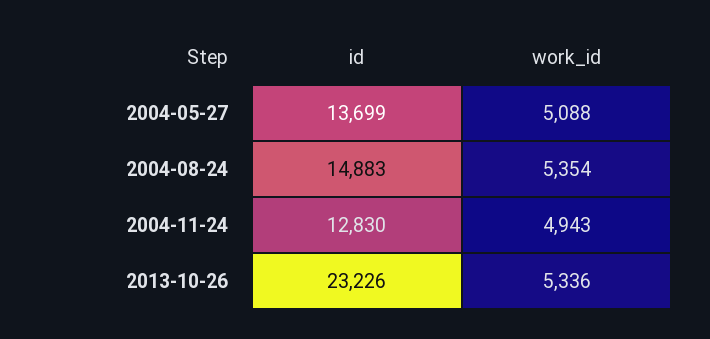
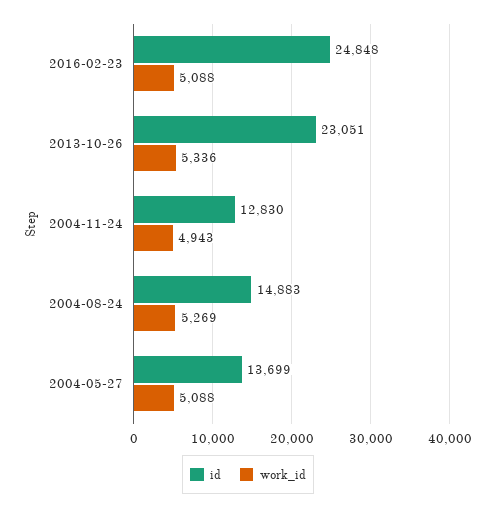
work_id, 2004-08-24: 5354 -> 5269
id, 2013-10-26: 23226 -> 23051
id, 2016-02-23: none -> 24848
work_id, 2016-02-23: none -> 5088

